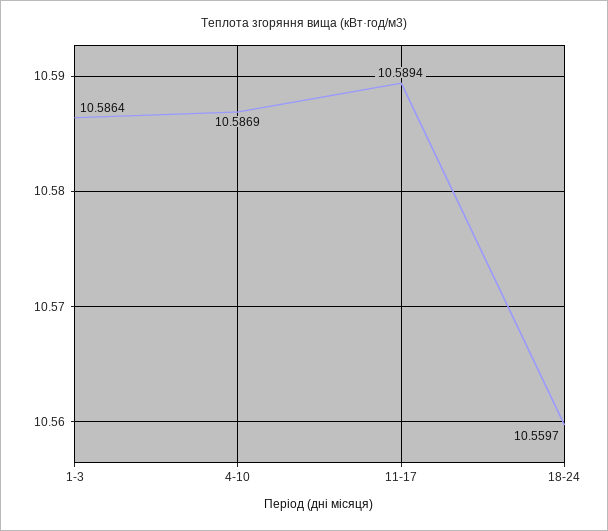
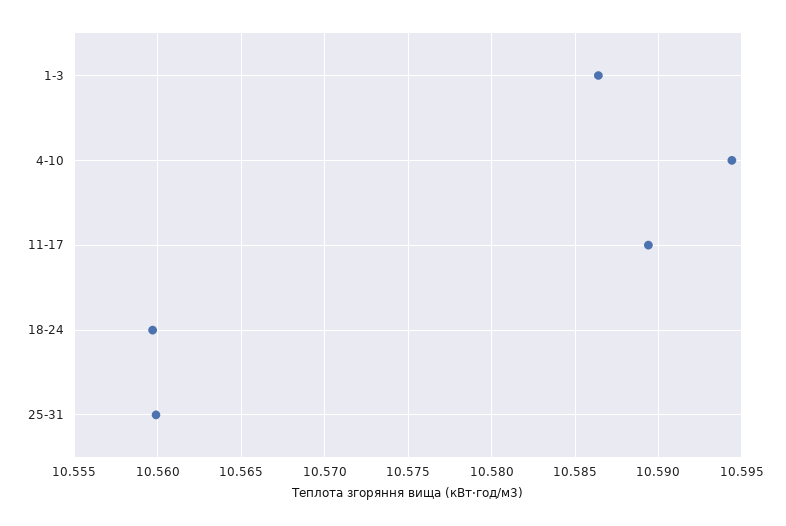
4-10: 10.5869 -> 10.5945
25-31: none -> 10.56

